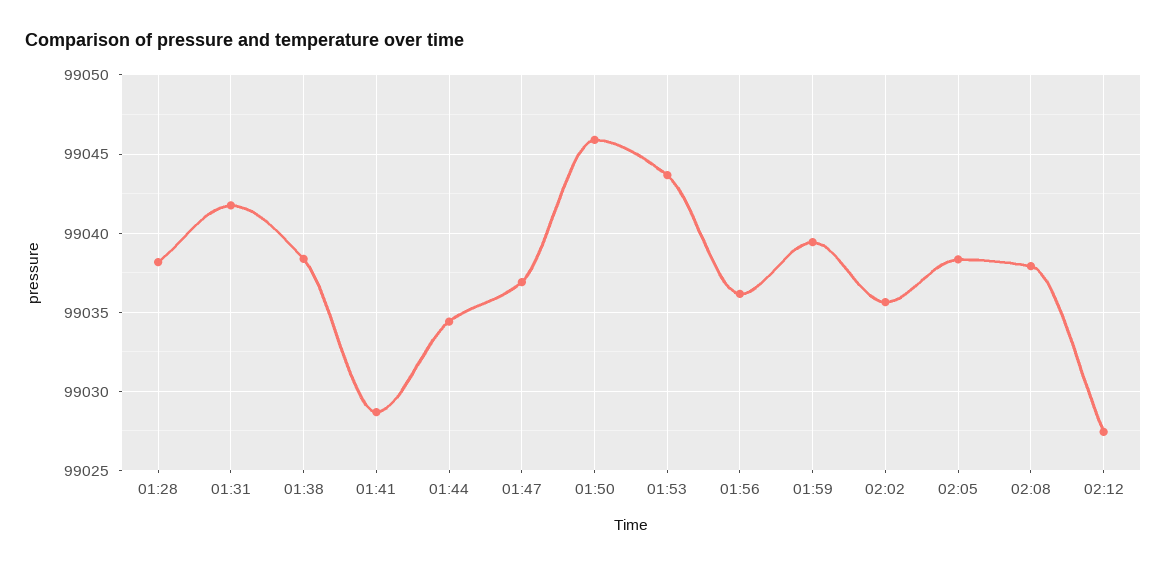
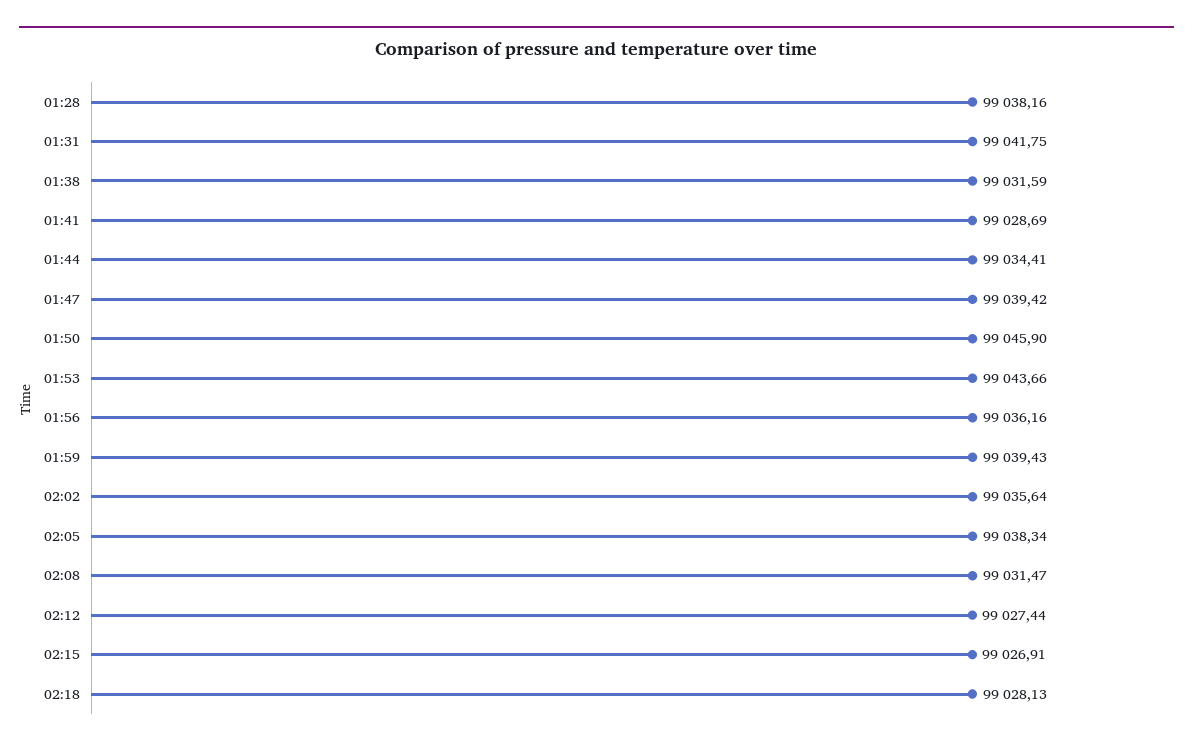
01:38: 99038.5 -> 99031.59
01:47: 99037 -> 99039.42
02:08: 99038 -> 99031.47
02:15: none -> 99026.91
02:18: none -> 99028.13

